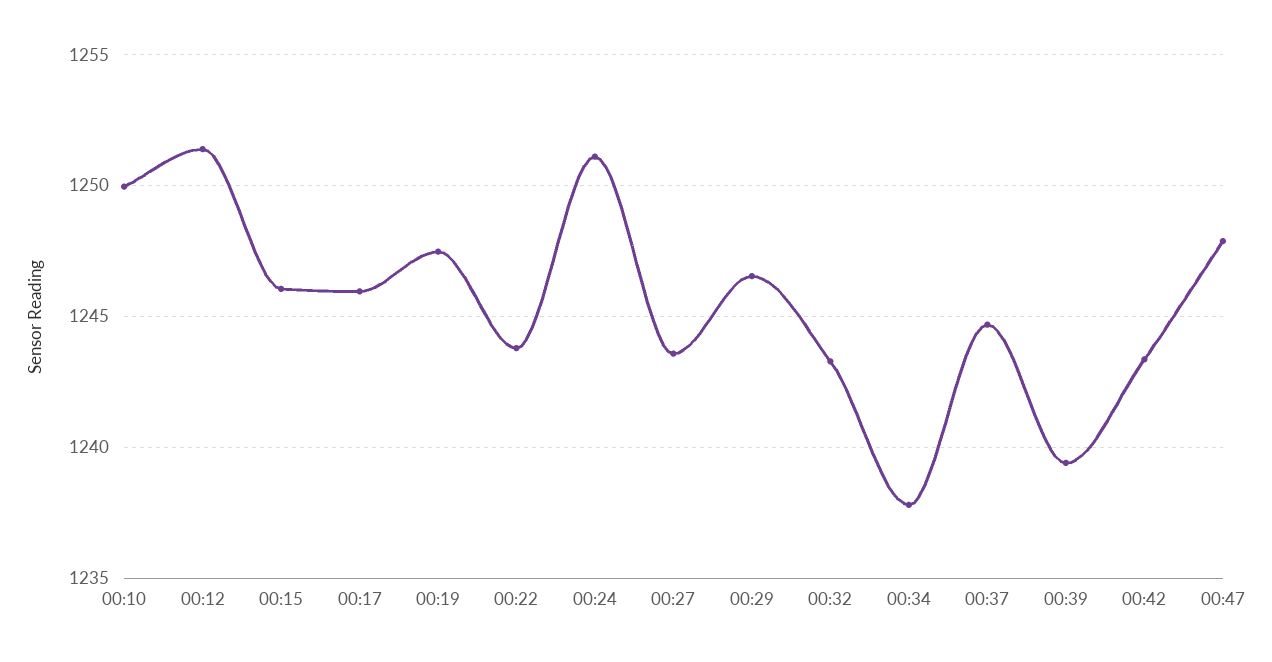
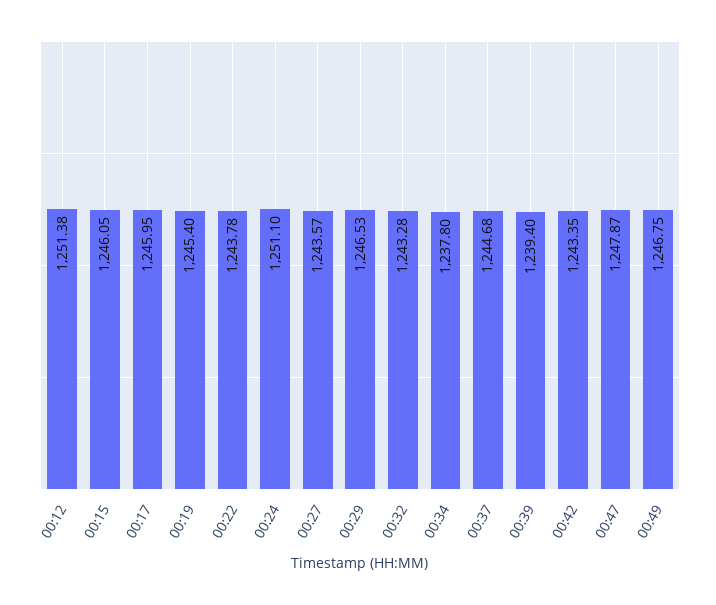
00:10: 1250 -> none
00:19: 1247.5 -> 1245.4
00:49: none -> 1246.75

